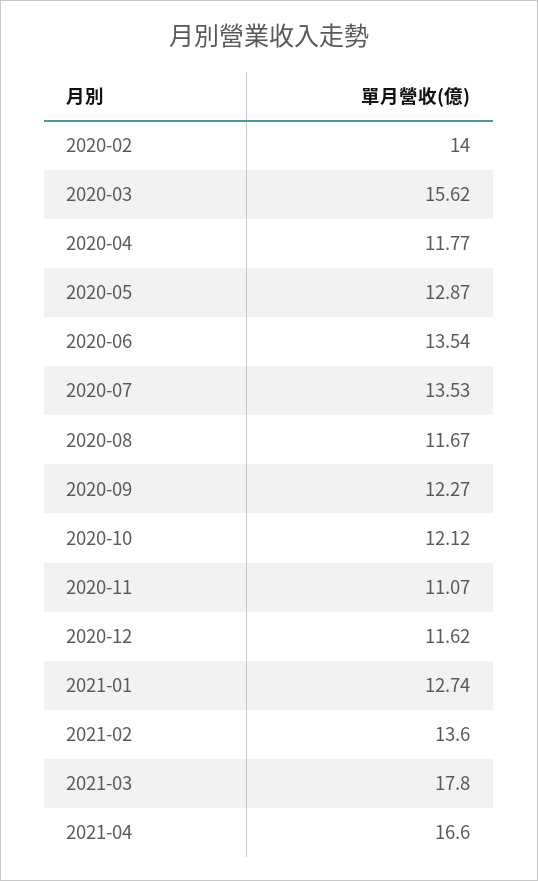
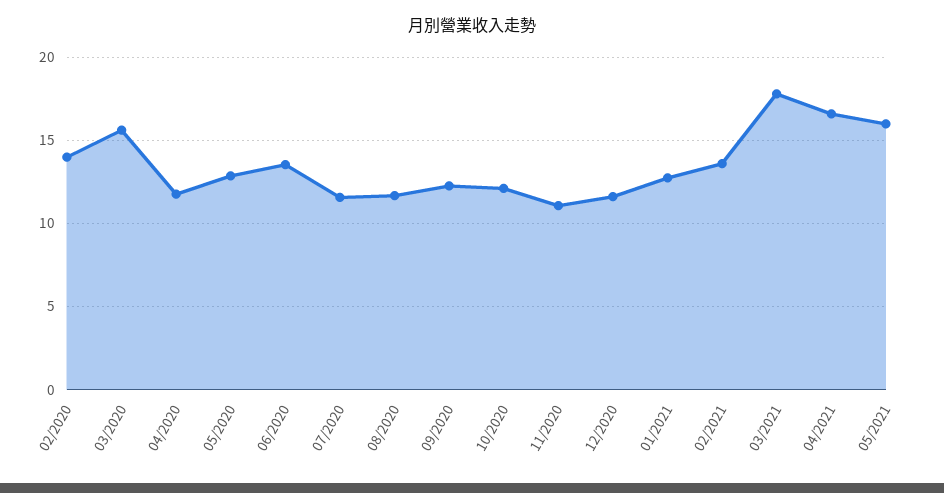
2020-07: 13.53 -> 11.5
05/2021: none -> 16

